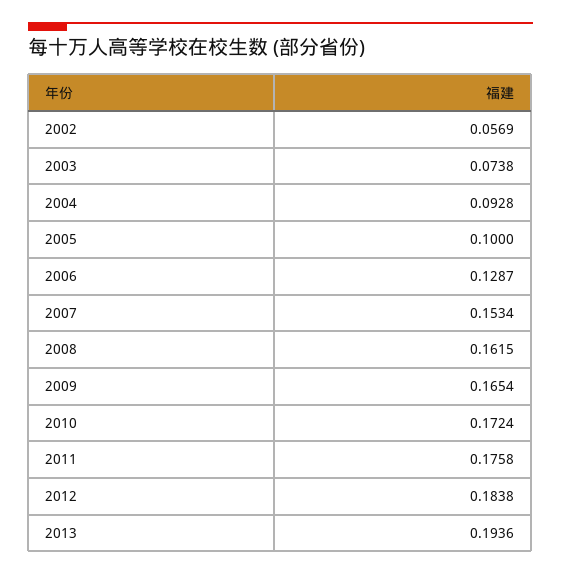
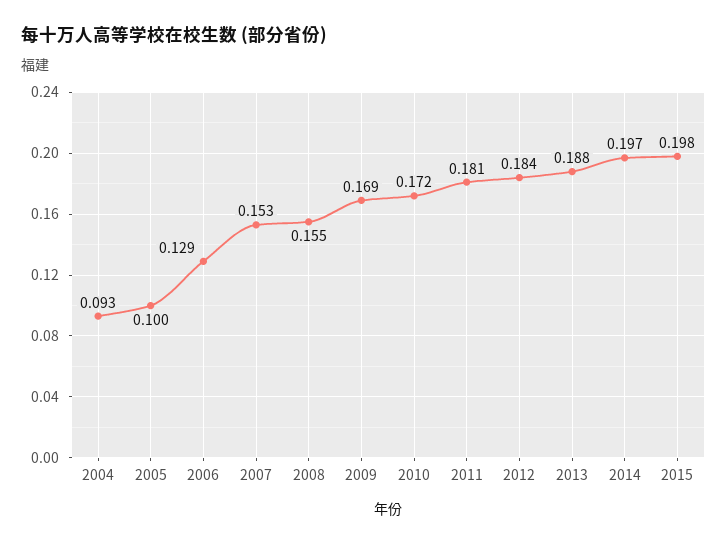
2002: 0.0569 -> none
2003: 0.0738 -> none
2008: 0.1615 -> 0.155
2009: 0.1654 -> 0.169
2011: 0.1758 -> 0.181
2013: 0.1936 -> 0.188
2014: none -> 0.197
2015: none -> 0.198

